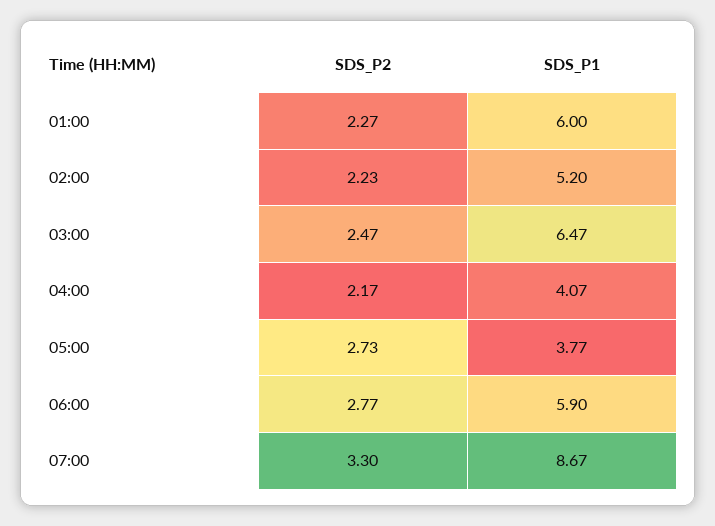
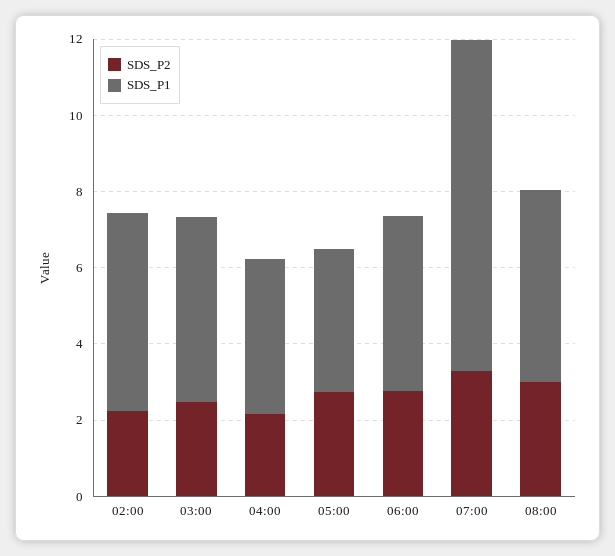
SDS_P2, 01:00: 2.27 -> none
SDS_P1, 01:00: 6 -> none
SDS_P1, 03:00: 6.47 -> 5
SDS_P1, 06:00: 5.9 -> 4.5
SDS_P2, 08:00: none -> 3
SDS_P1, 08:00: none -> 5

